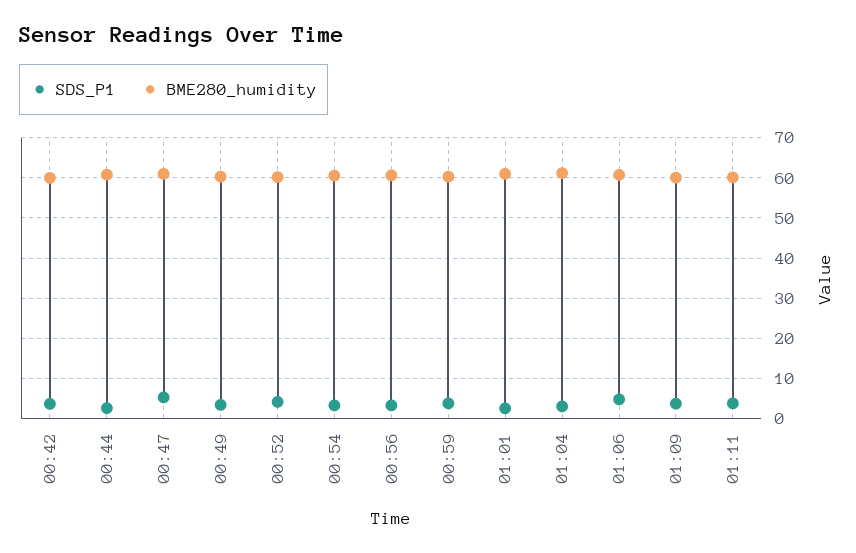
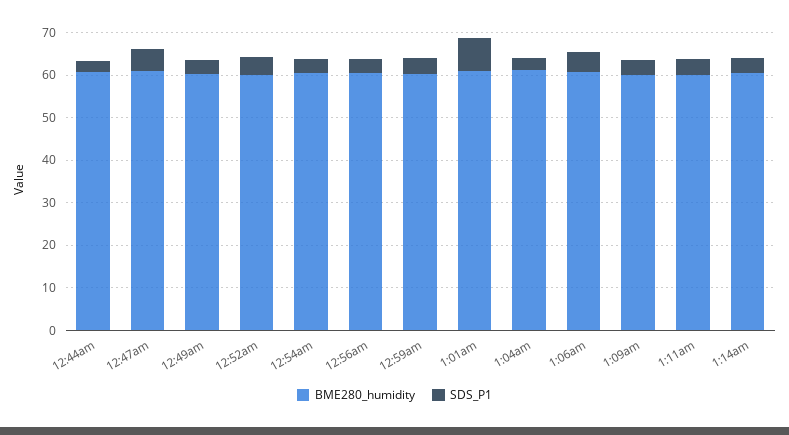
SDS_P1, 00:42: 4 -> none
BME280_humidity, 00:42: 60 -> none
SDS_P1, 01:01: 2 -> 8
BME280_humidity, 1:14am: none -> 60
SDS_P1, 1:14am: none -> 4

